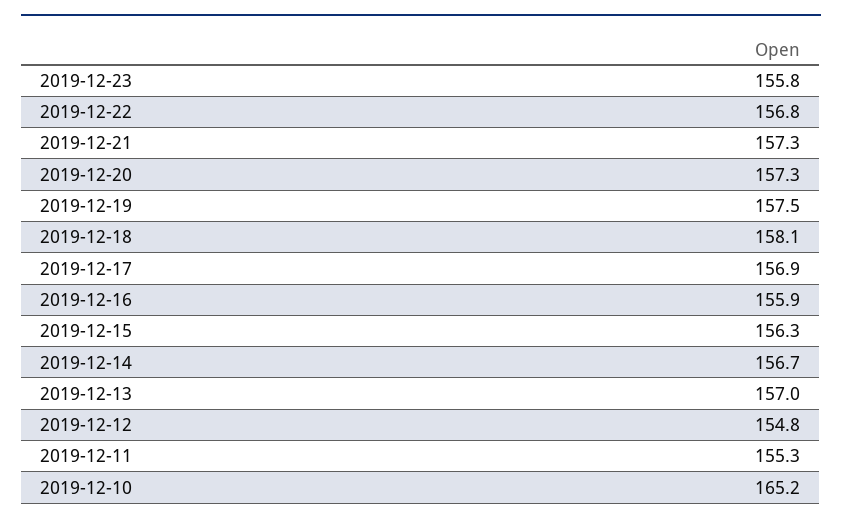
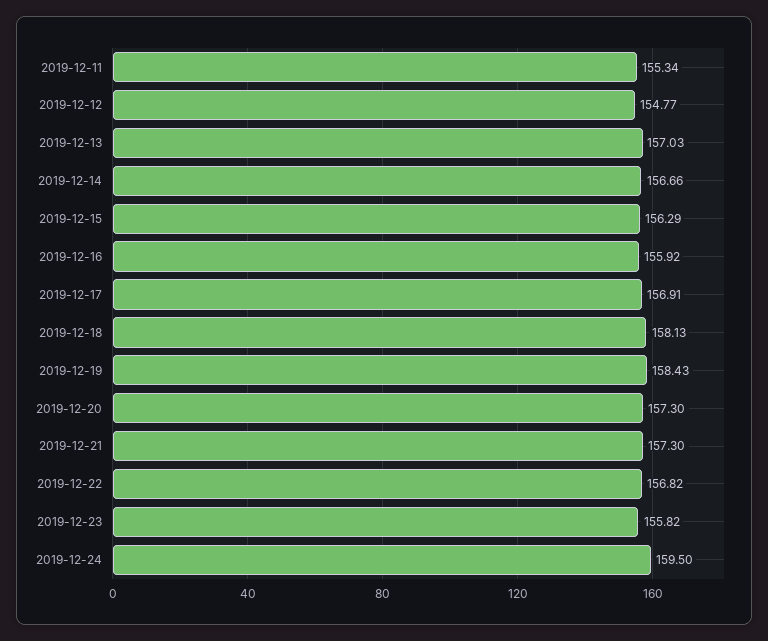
2019-12-19: 157.5 -> 158.43
2019-12-10: 165.2 -> none
2019-12-24: none -> 159.5

